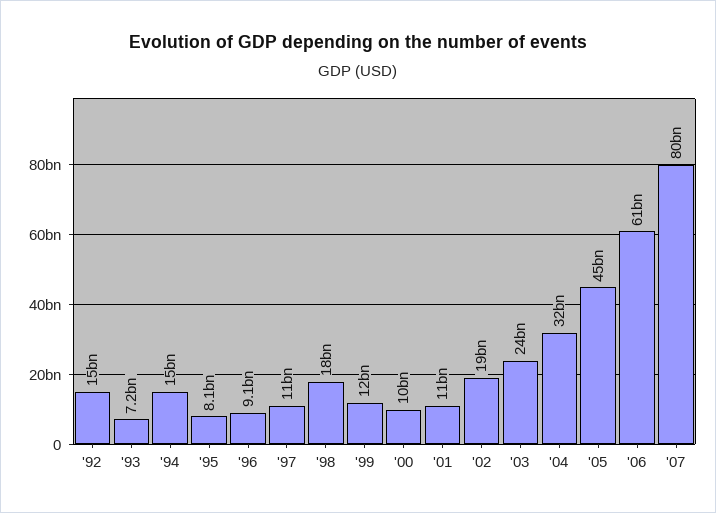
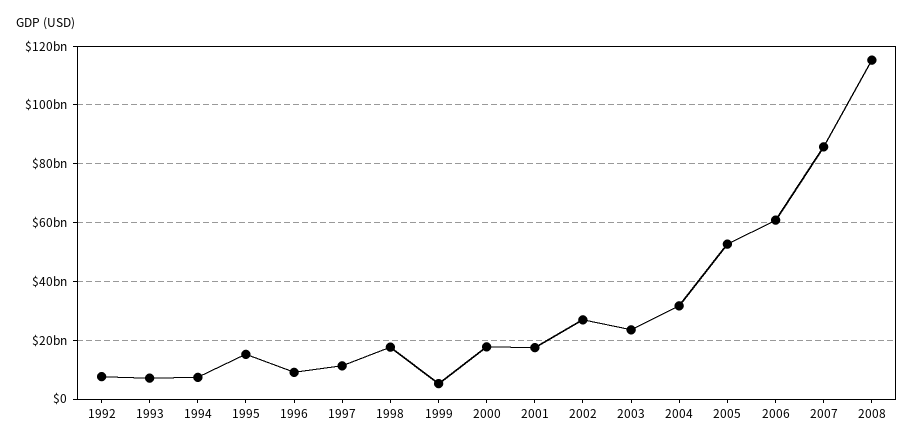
'92: 15000000000 -> 7500000000
'94: 15000000000 -> 7500000000
'95: 8100000000 -> 15000000000
'99: 12000000000 -> 5000000000
'00: 10000000000 -> 17500000000
'01: 11000000000 -> 17500000000
'02: 19000000000 -> 27500000000
'05: 45000000000 -> 52500000000
'07: 80000000000 -> 85000000000
2008: none -> 115000000000

